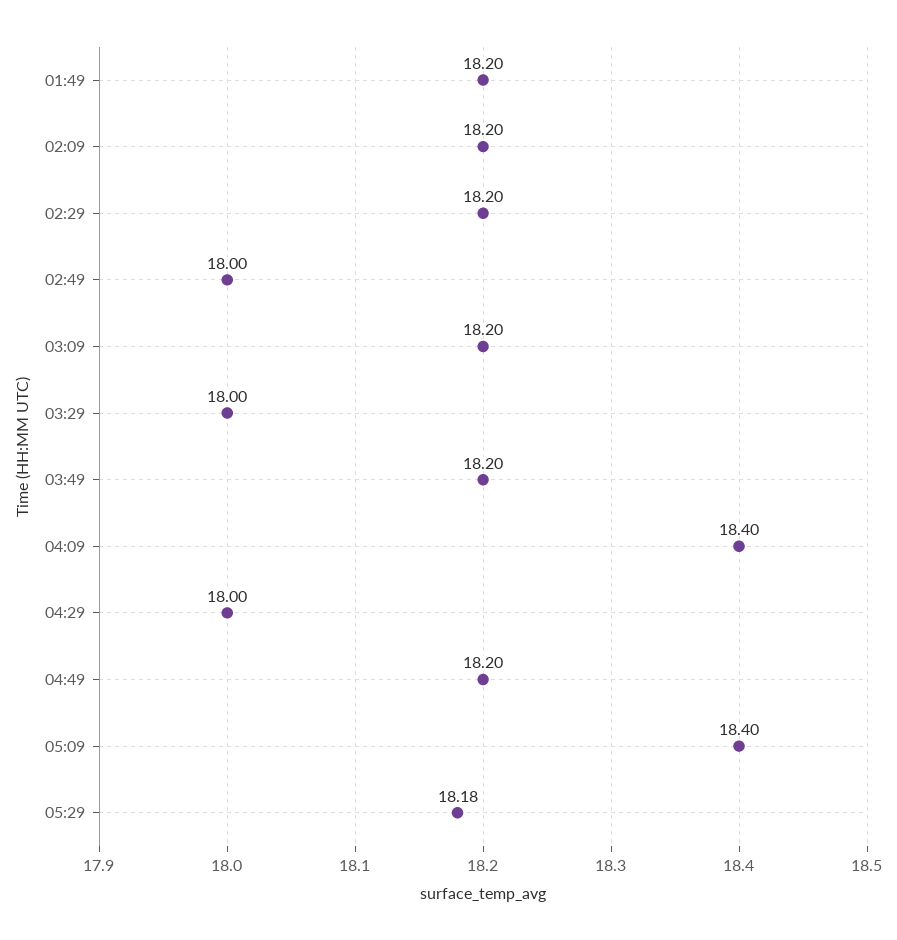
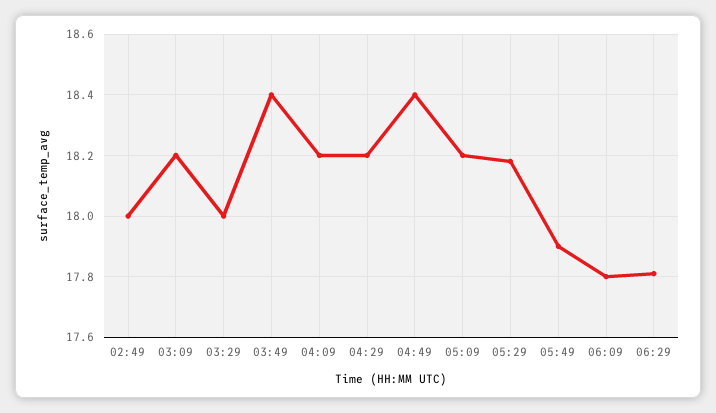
01:49: 18.2 -> none
02:09: 18.2 -> none
02:29: 18.2 -> none
03:49: 18.2 -> 18.4
04:09: 18.4 -> 18.2
04:29: 18 -> 18.2
04:49: 18.2 -> 18.4
05:09: 18.4 -> 18.2
05:49: none -> 17.9
06:09: none -> 17.8
06:29: none -> 17.8

